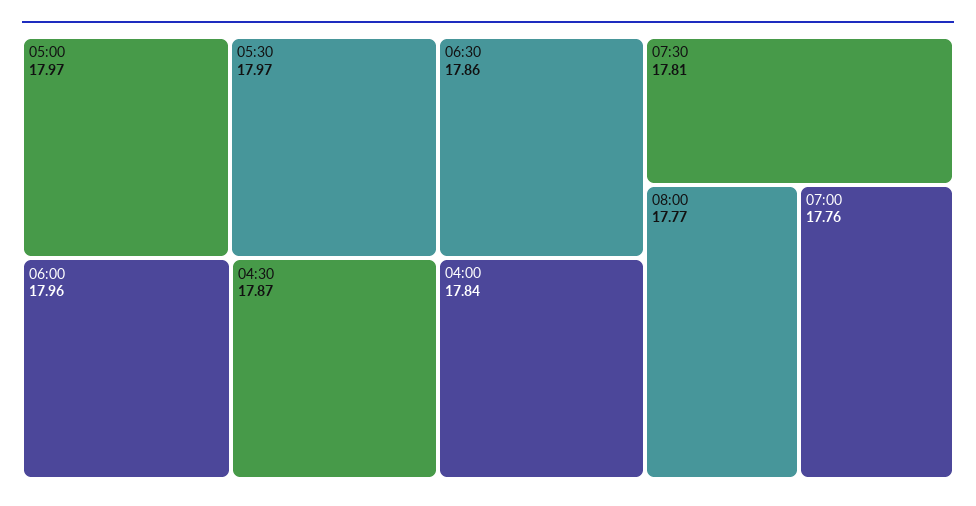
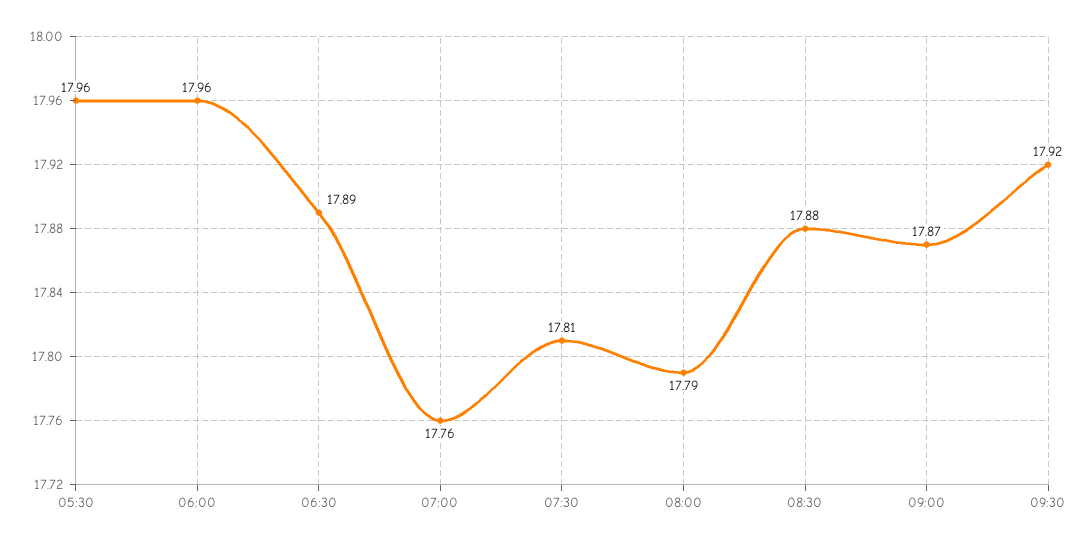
05:00: 17.97 -> none
05:30: 17.97 -> 17.96
04:30: 17.87 -> none
06:30: 17.86 -> 17.89
04:00: 17.84 -> none
08:00: 17.77 -> 17.79
08:30: none -> 17.88
09:00: none -> 17.87
09:30: none -> 17.92

